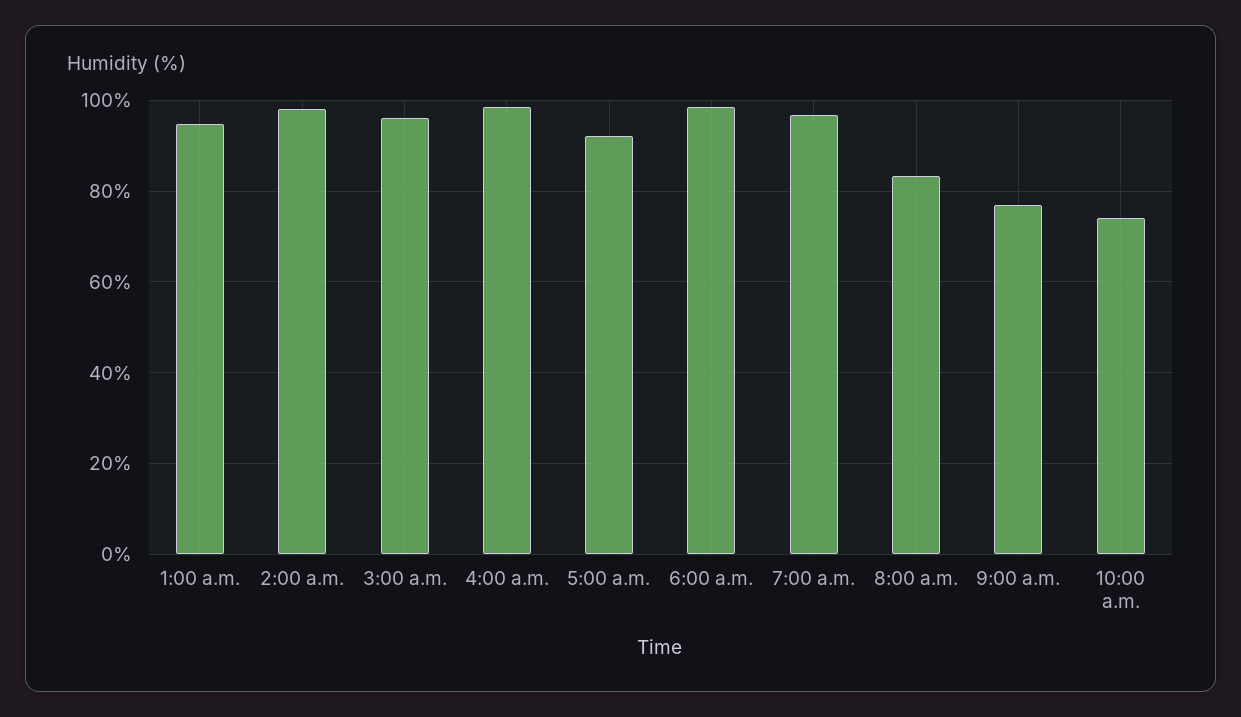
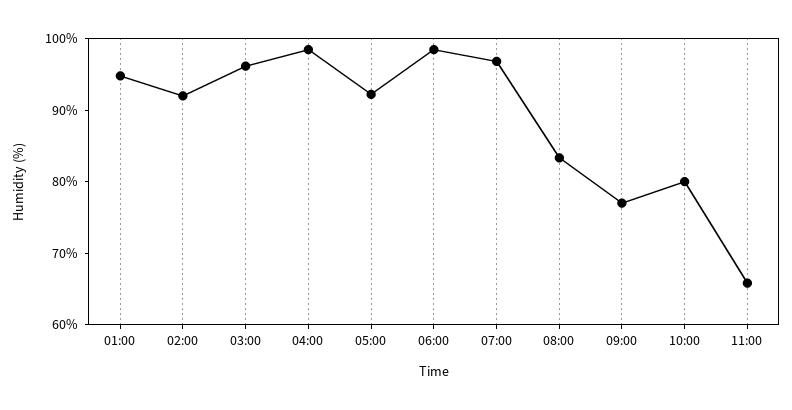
2:00 a.m.: 98 -> 92
10:00 a.m.: 74 -> 80
11:00: none -> 66

